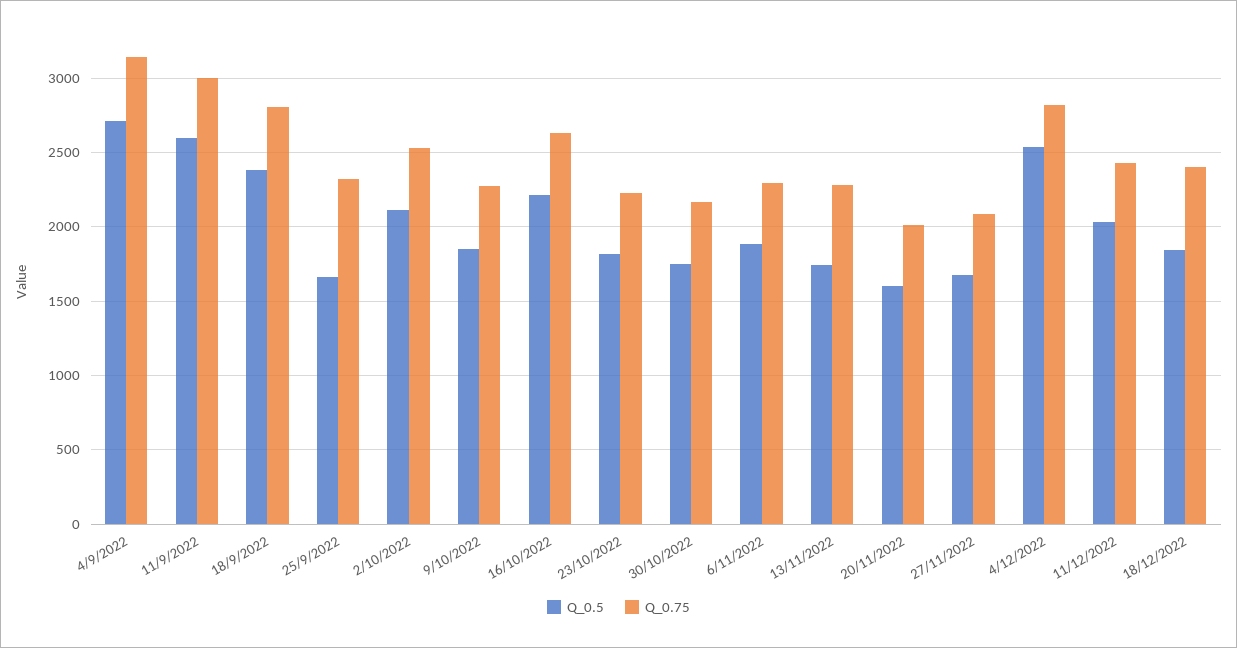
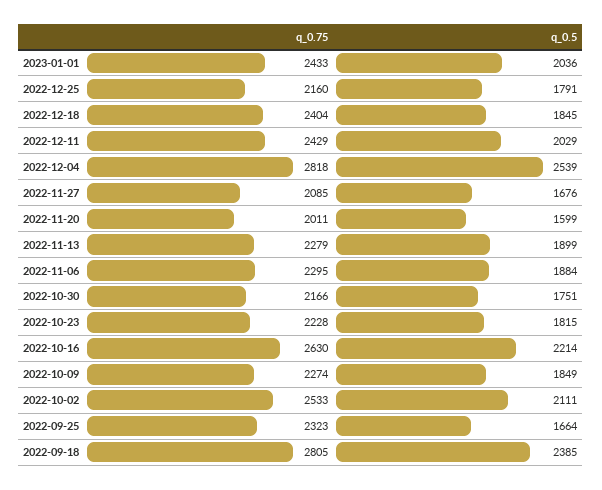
Q_0.5, 4/9/2022: 2700 -> none
Q_0.75, 4/9/2022: 3150 -> none
Q_0.5, 11/9/2022: 2600 -> none
Q_0.75, 11/9/2022: 3000 -> none
Q_0.5, 13/11/2022: 1750 -> 1899
Q_0.75, 2023-01-01: none -> 2433
Q_0.5, 2023-01-01: none -> 2036
Q_0.75, 2022-12-25: none -> 2160
Q_0.5, 2022-12-25: none -> 1791

